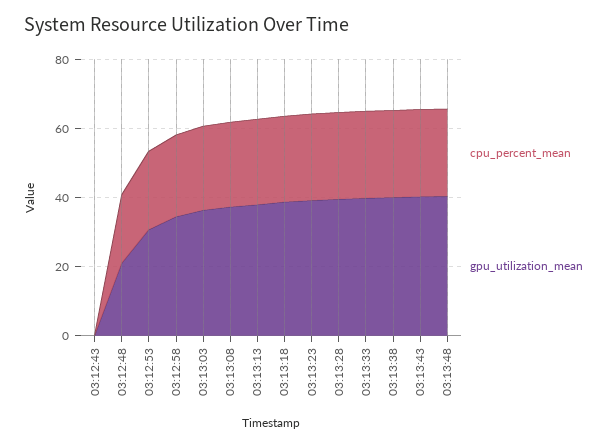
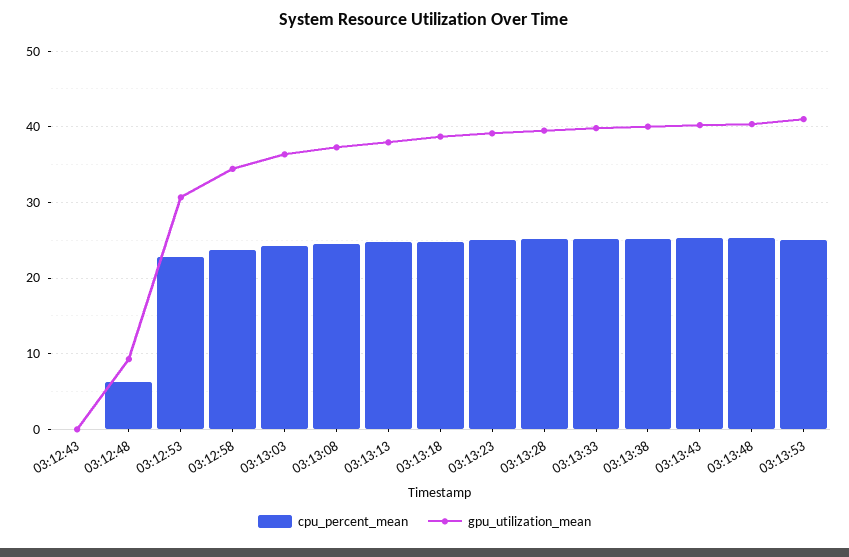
cpu_percent_mean, 03:12:48: 20 -> 6
gpu_utilization_mean, 03:12:48: 20 -> 9
cpu_percent_mean, 03:13:53: none -> 25
gpu_utilization_mean, 03:13:53: none -> 41

